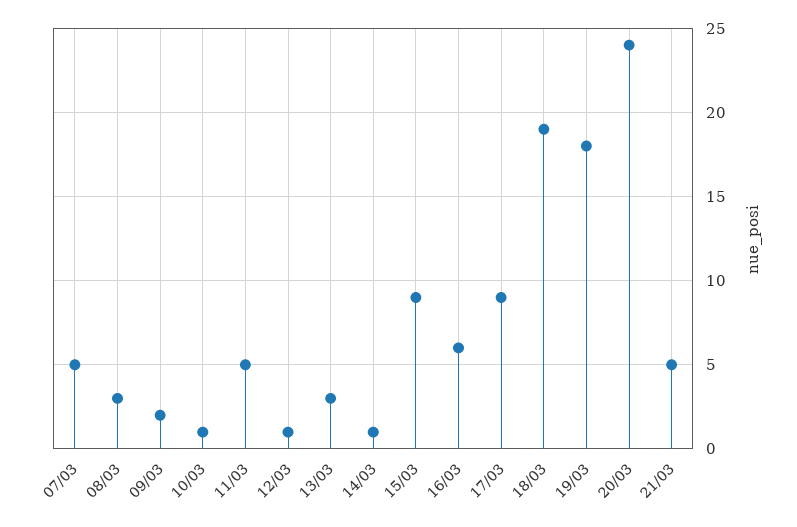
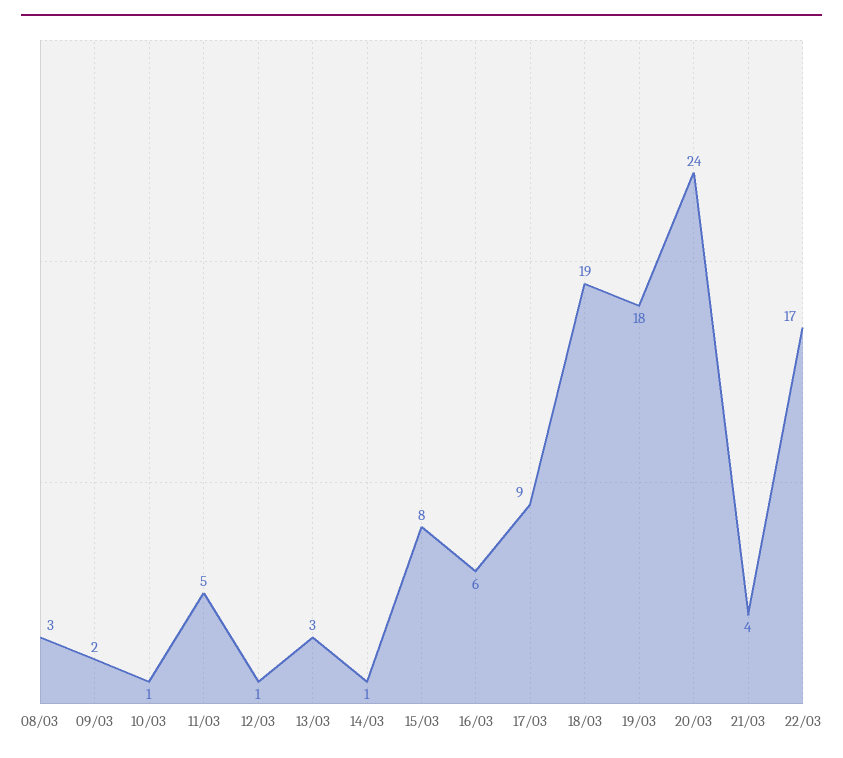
07/03: 5 -> none
15/03: 9 -> 8
21/03: 5 -> 4
22/03: none -> 17

